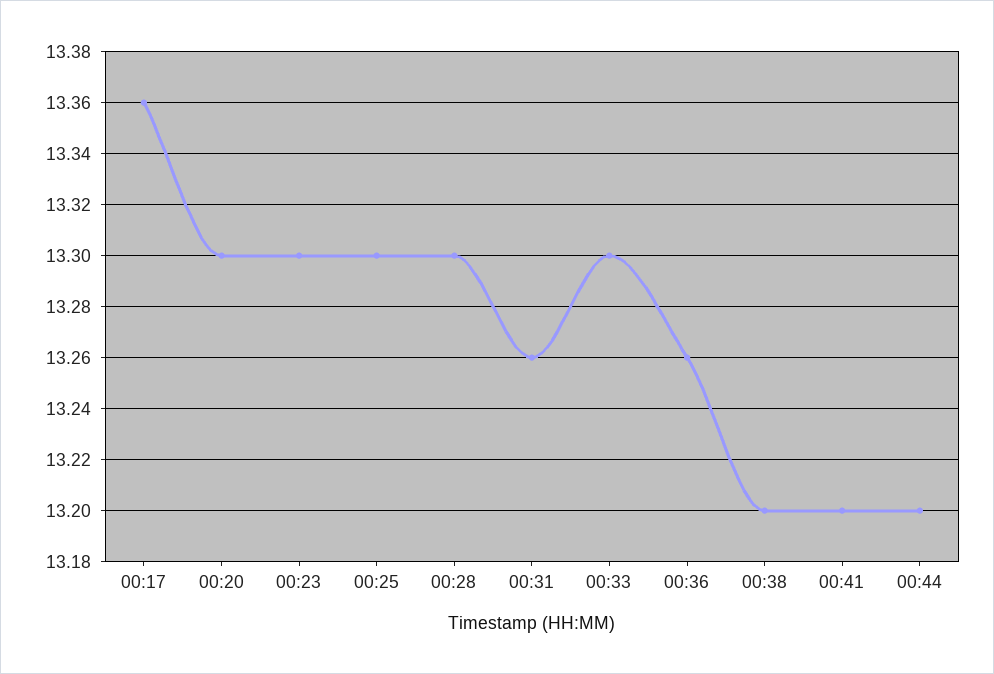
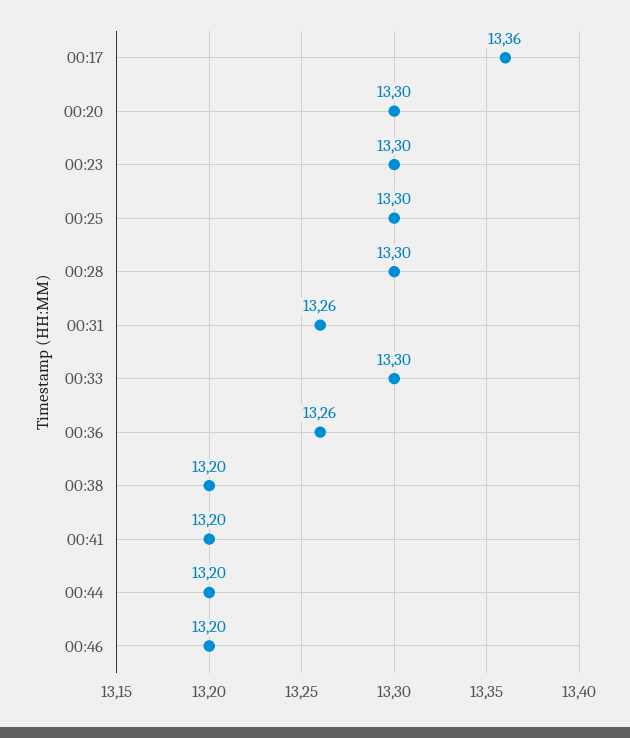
00:46: none -> 13.2

